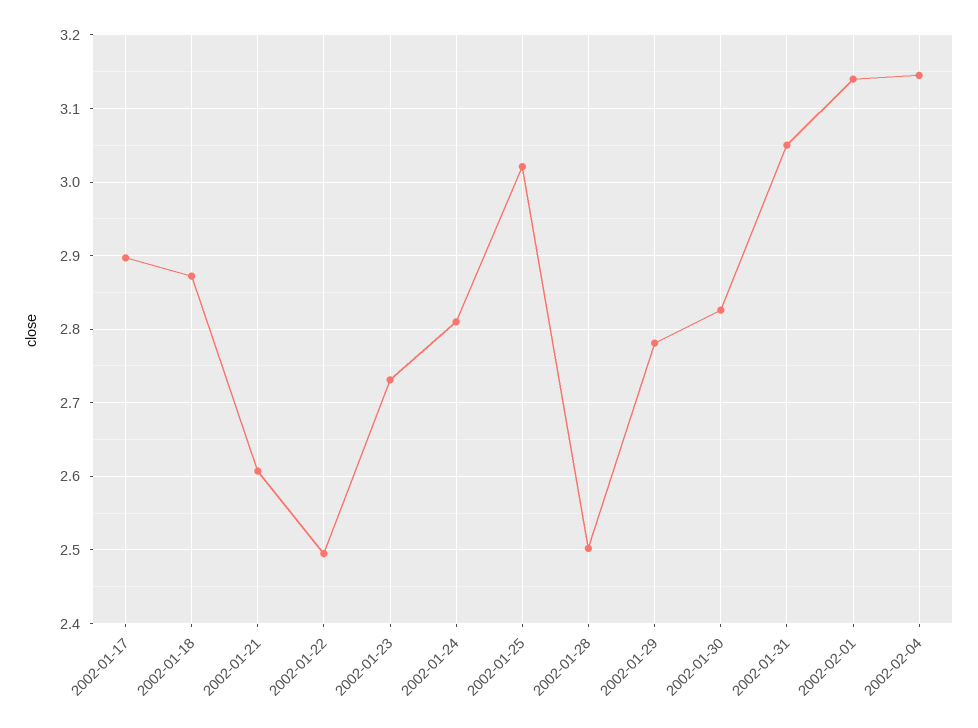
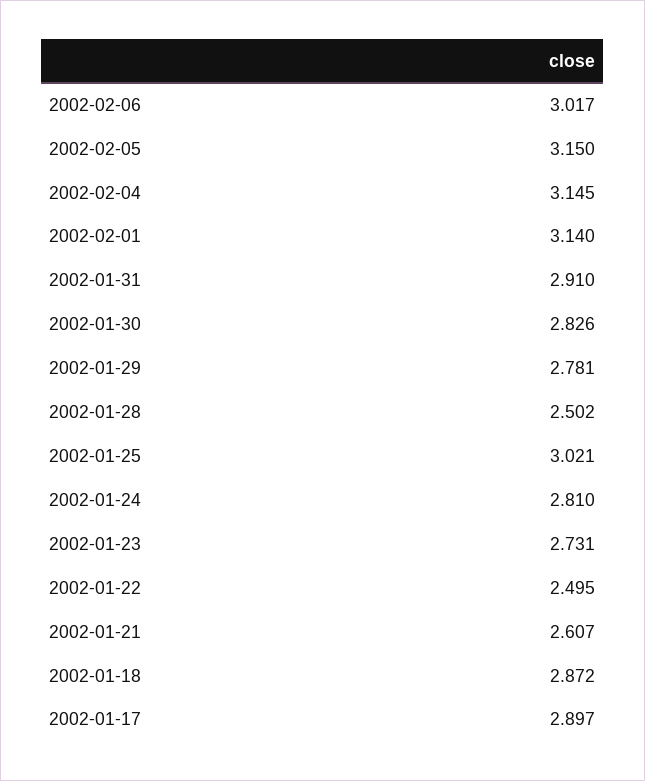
2002-01-31: 3.05 -> 2.91
2002-02-06: none -> 3.017
2002-02-05: none -> 3.15

